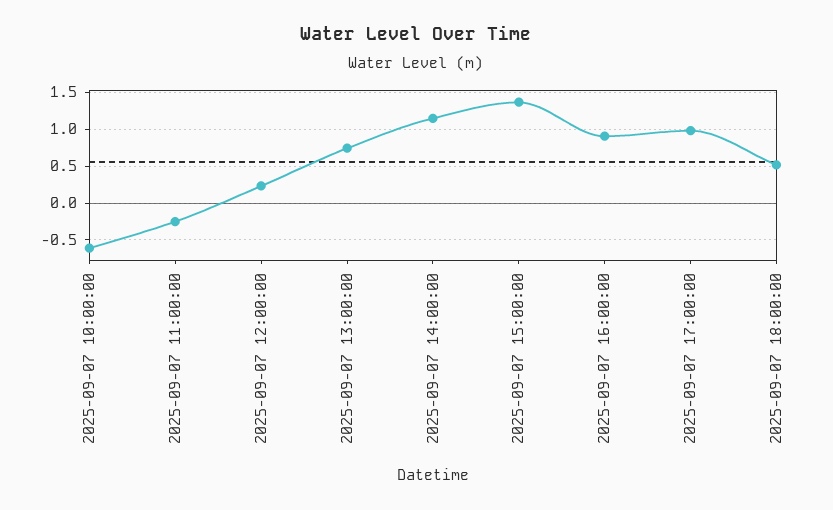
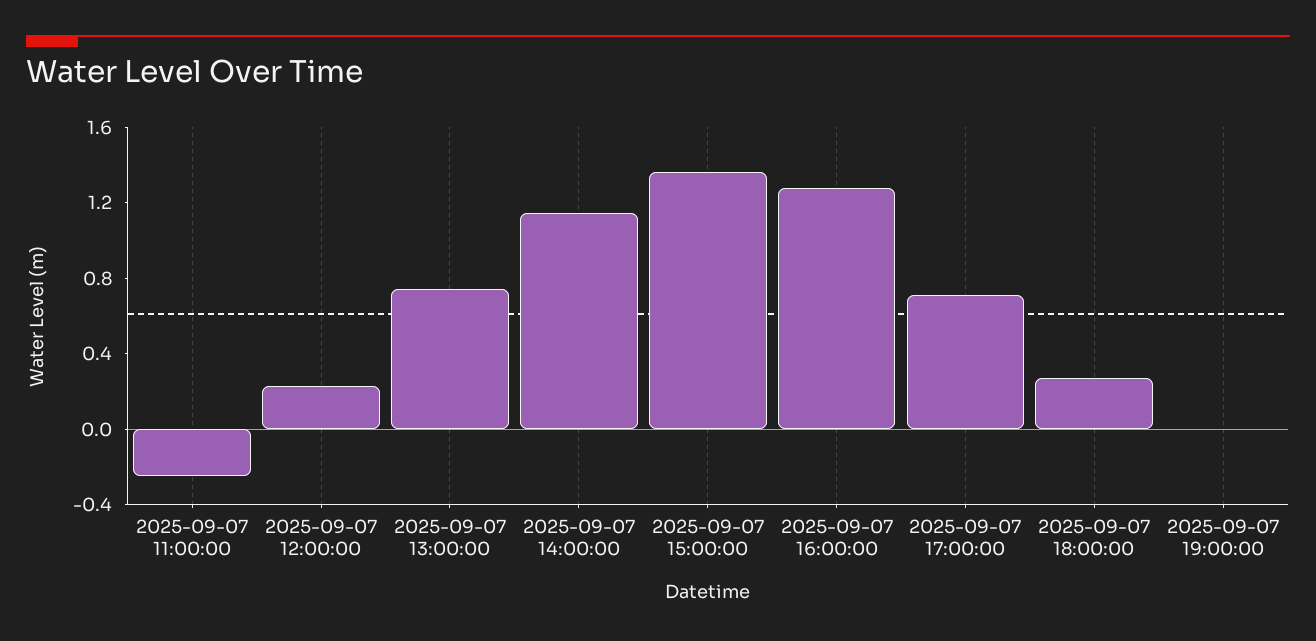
2025-09-07 10:00:00: -0.6 -> none
2025-09-07 16:00:00: 0.9 -> 1.3
2025-09-07 17:00:00: 1 -> 0.7
2025-09-07 18:00:00: 0.5 -> 0.3
2025-09-07 19:00:00: none -> 0

